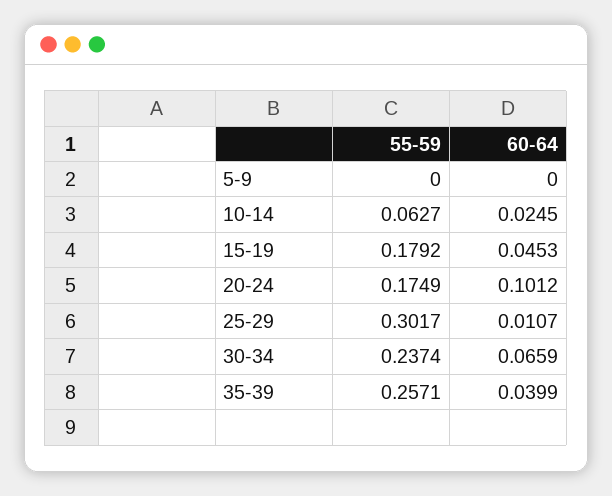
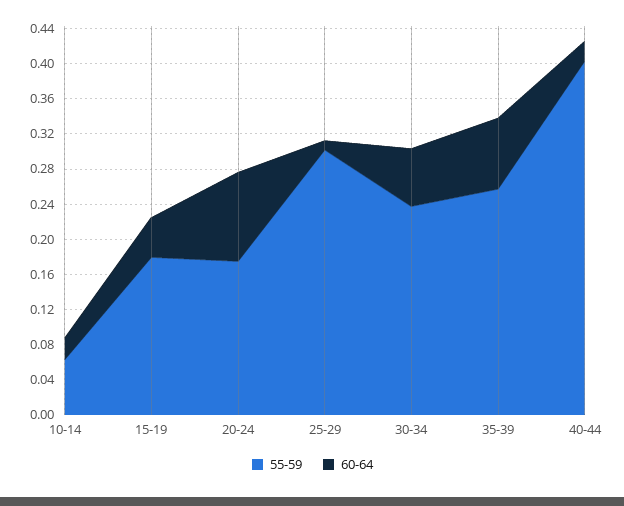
55-59, 5-9: 0 -> none
60-64, 5-9: 0 -> none
60-64, 35-39: 0.0399 -> 0.08
55-59, 40-44: none -> 0.4
60-64, 40-44: none -> 0.02

